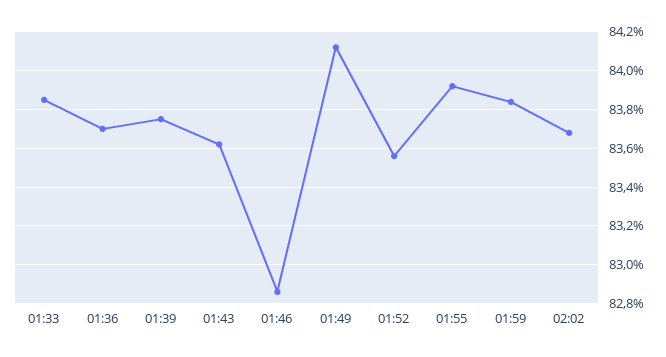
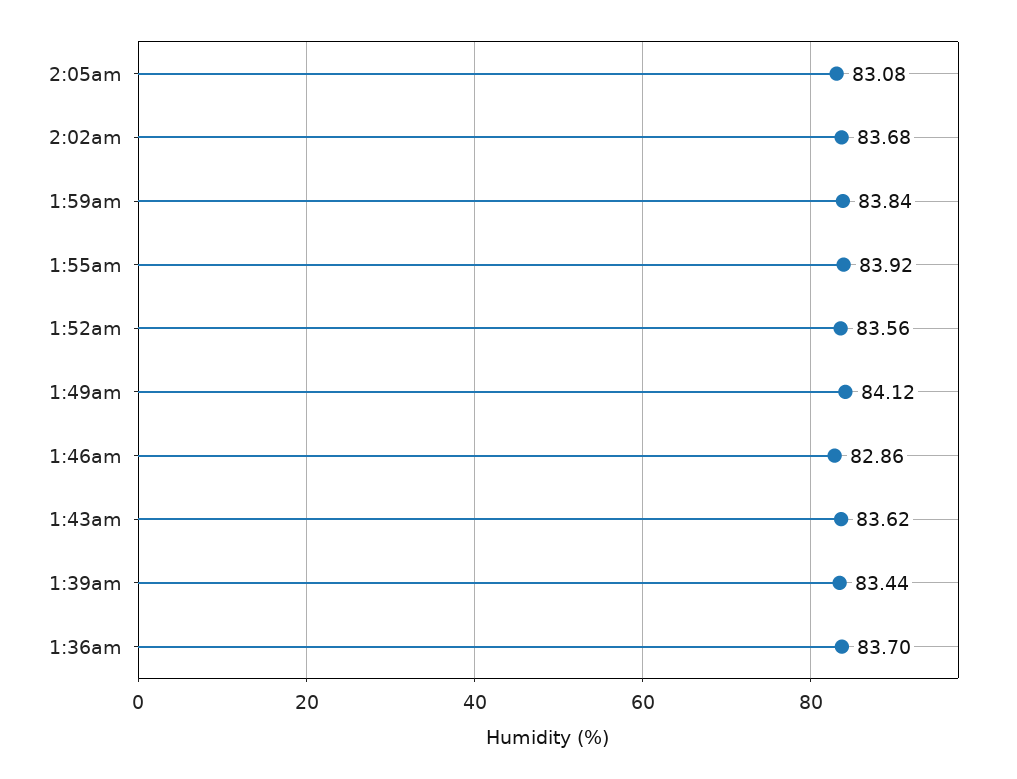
01:33: 83.85 -> none
01:39: 83.75 -> 83.44
2:05am: none -> 83.08

